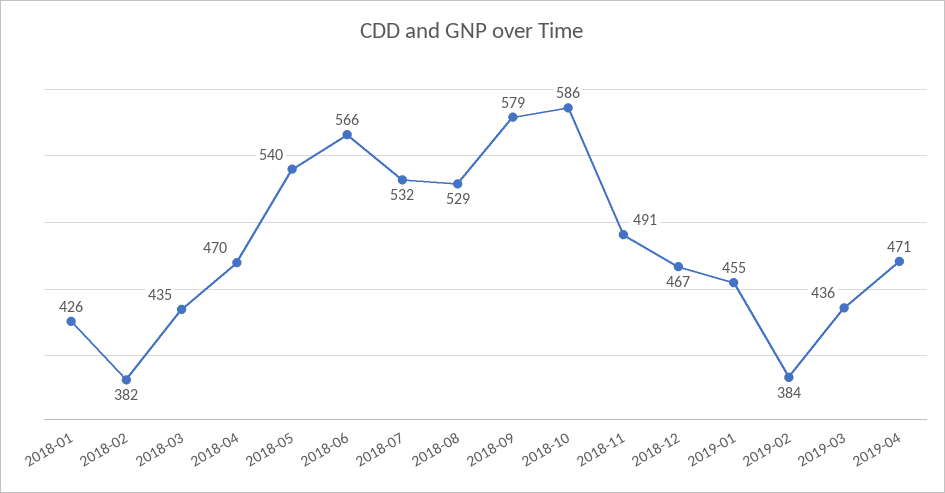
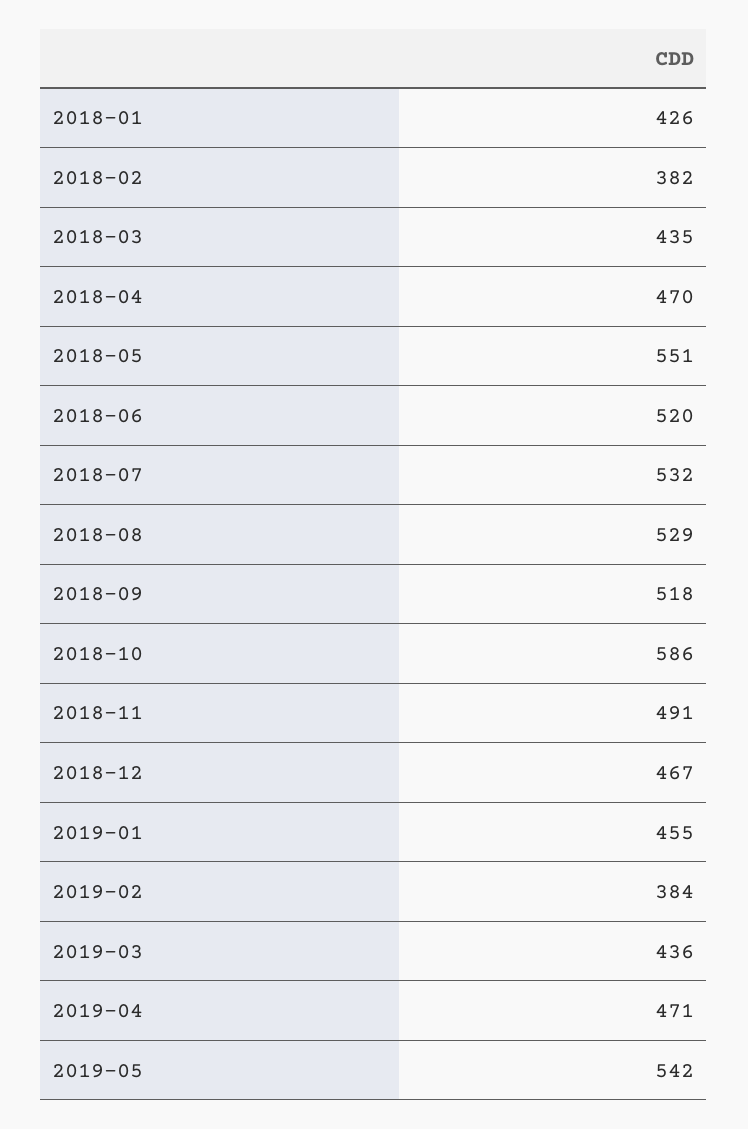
2018-05: 540 -> 551
2018-06: 566 -> 520
2018-09: 579 -> 518
2019-05: none -> 542

